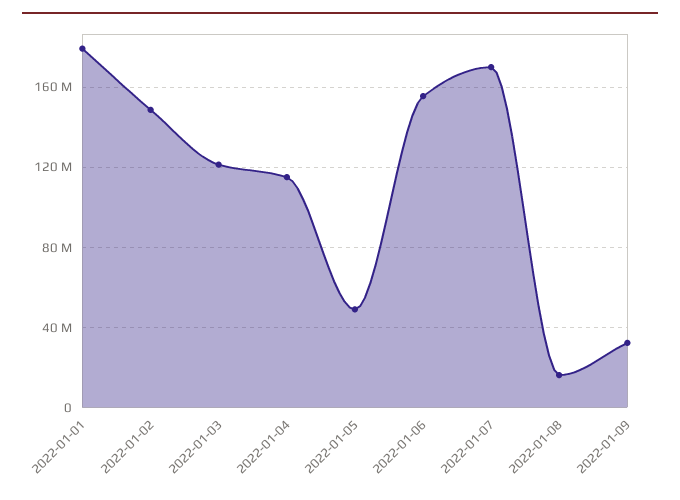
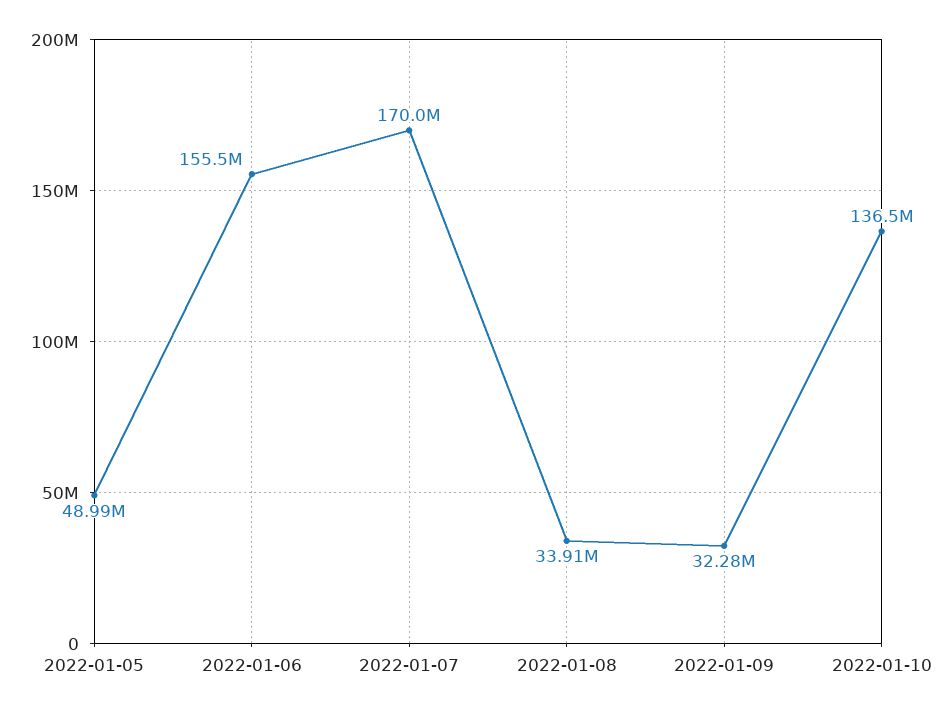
2022-01-01: 180000000 -> none
2022-01-02: 150000000 -> none
2022-01-03: 120000000 -> none
2022-01-04: 115000000 -> none
2022-01-08: 15000000 -> 33910000
2022-01-10: none -> 136500000

